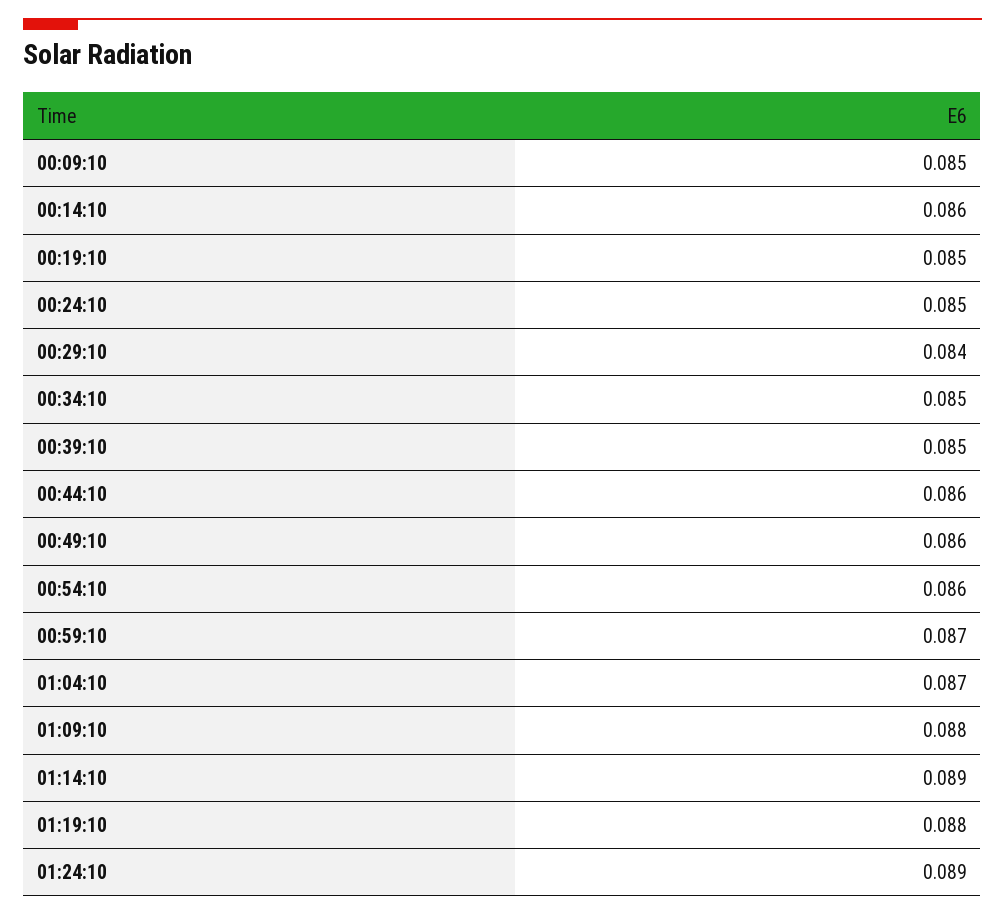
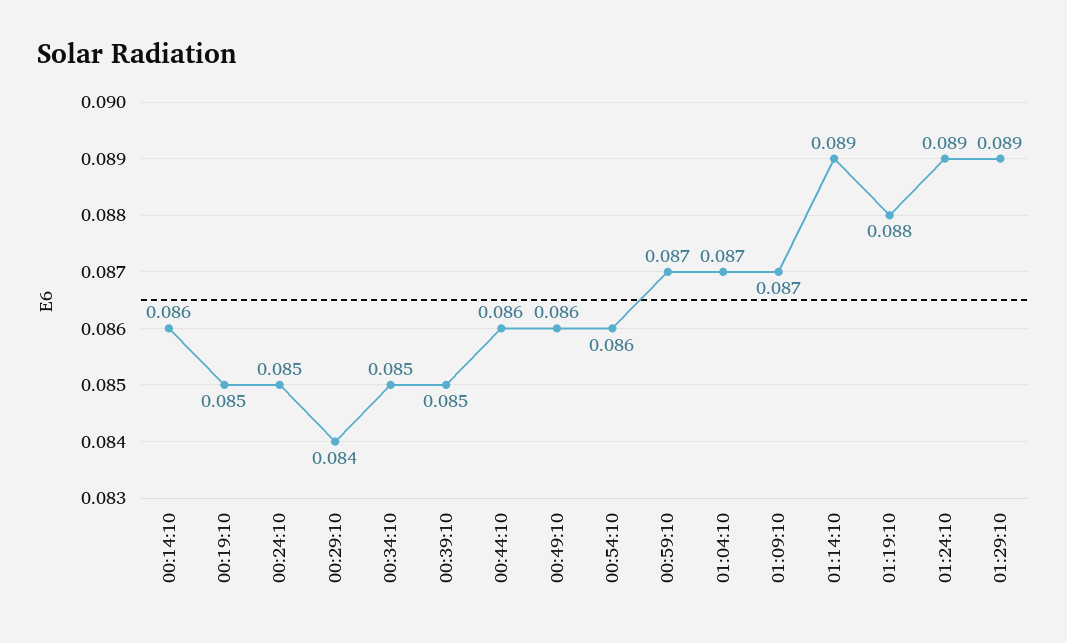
00:09:10: 0.085 -> none
01:09:10: 0.088 -> 0.087
01:29:10: none -> 0.089

